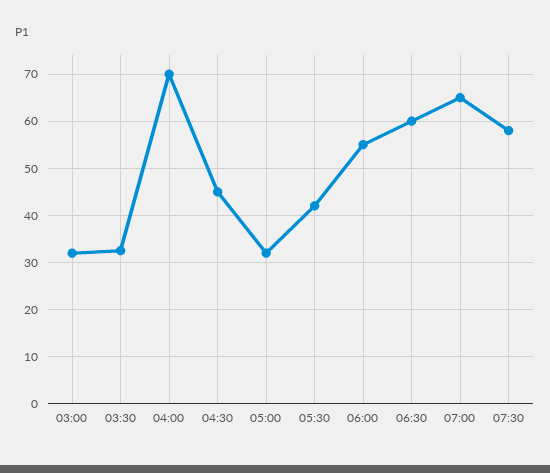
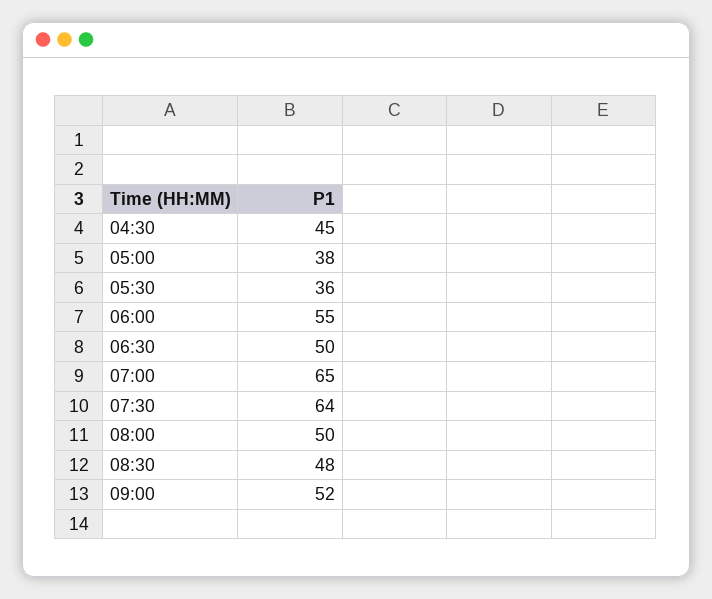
03:00: 32 -> none
03:30: 32 -> none
04:00: 70 -> none
05:00: 32 -> 38
05:30: 42 -> 36
06:30: 60 -> 50
07:30: 58 -> 64
08:00: none -> 50
08:30: none -> 48
09:00: none -> 52

